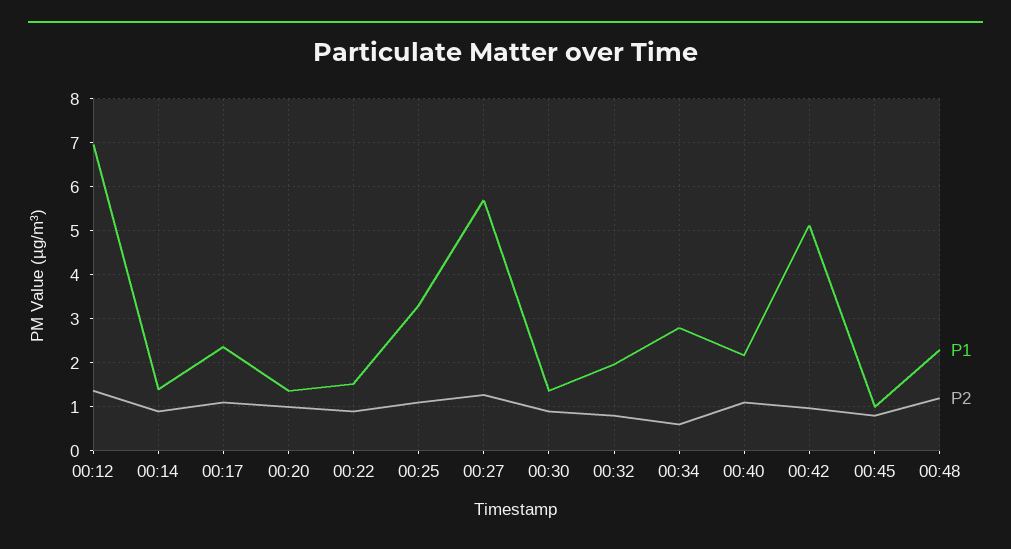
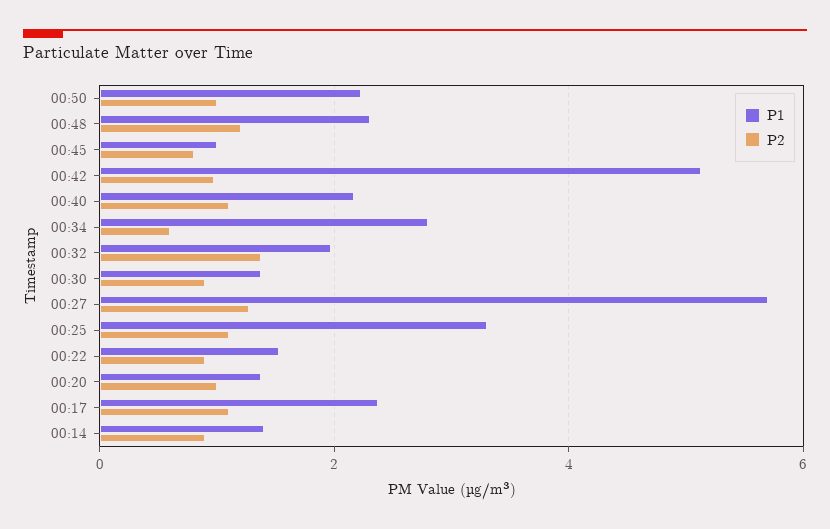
P1, 00:12: 7 -> none
P2, 00:12: 1.4 -> none
P2, 00:32: 0.8 -> 1.4
P1, 00:50: none -> 2.2
P2, 00:50: none -> 1

